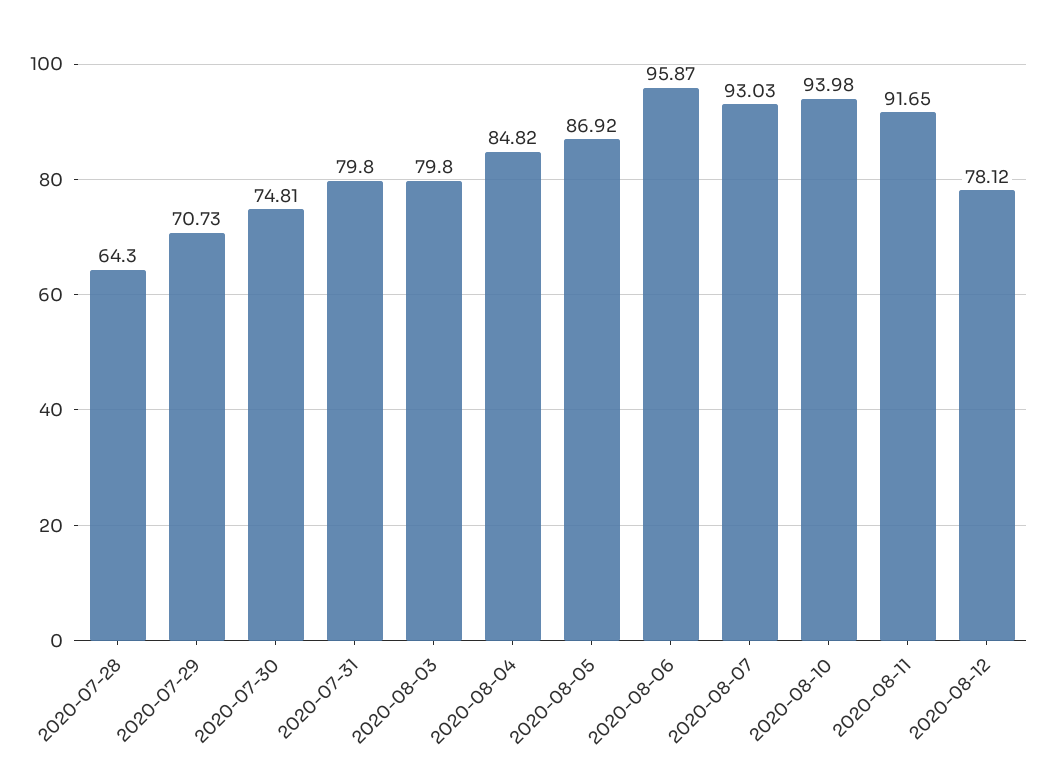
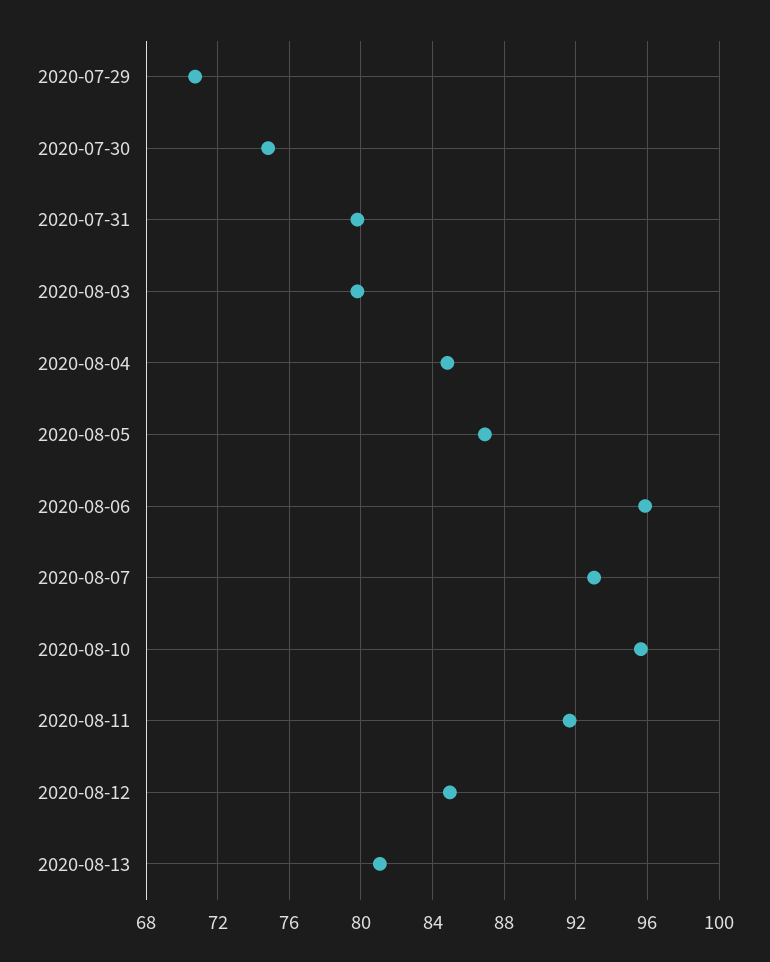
2020-07-28: 64.3 -> none
2020-08-10: 93.98 -> 95.5
2020-08-12: 78.12 -> 85
2020-08-13: none -> 81

